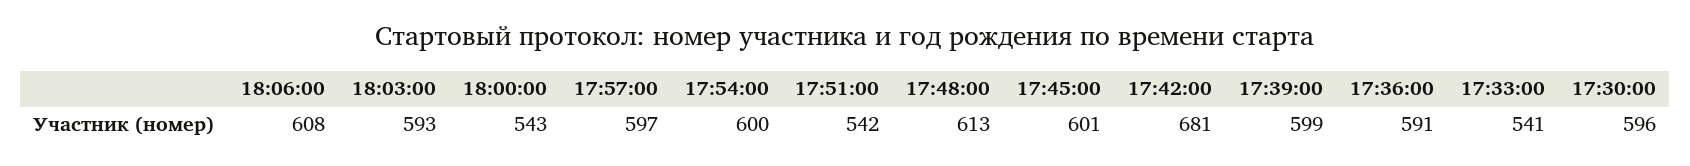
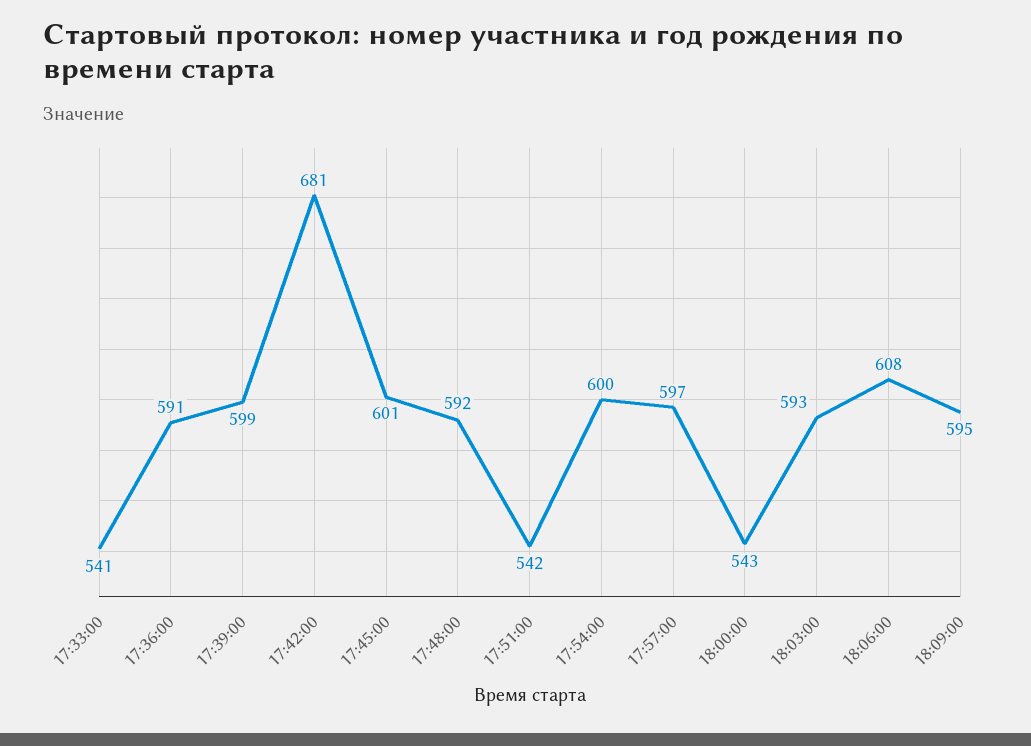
17:48:00: 613 -> 592
17:30:00: 596 -> none
18:09:00: none -> 595

